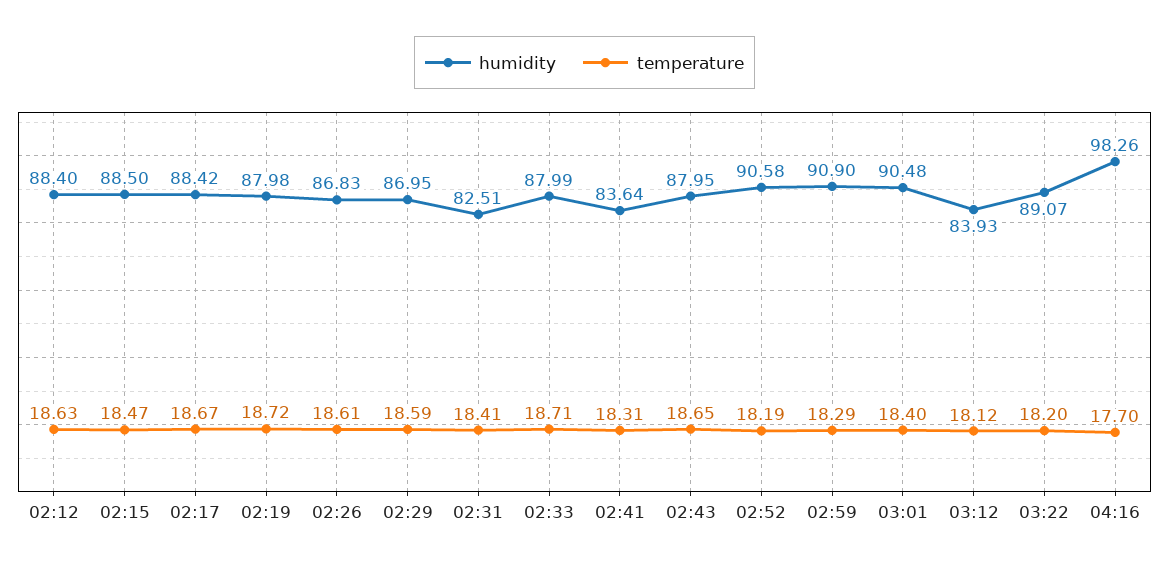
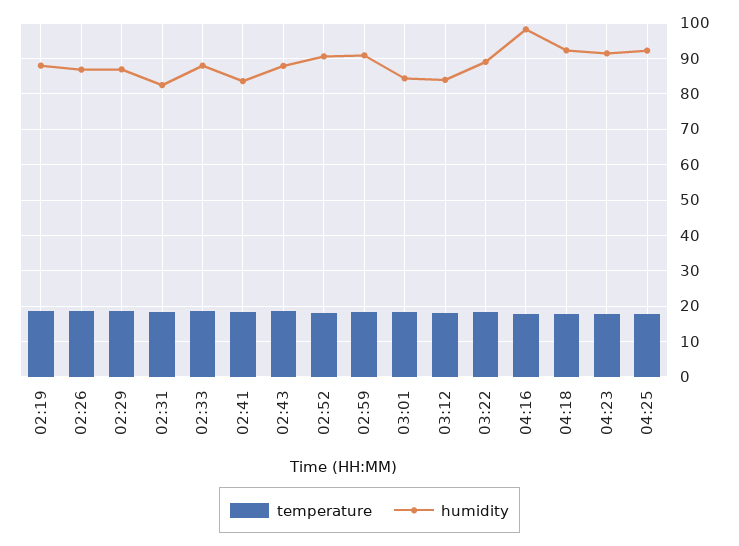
humidity, 02:12: 88.4 -> none
temperature, 02:12: 18.63 -> none
humidity, 02:15: 88.5 -> none
temperature, 02:15: 18.47 -> none
humidity, 02:17: 88.42 -> none
temperature, 02:17: 18.67 -> none
humidity, 03:01: 90.48 -> 84
temperature, 04:18: none -> 18
humidity, 04:18: none -> 92
temperature, 04:23: none -> 18
humidity, 04:23: none -> 92
temperature, 04:25: none -> 18
humidity, 04:25: none -> 92

